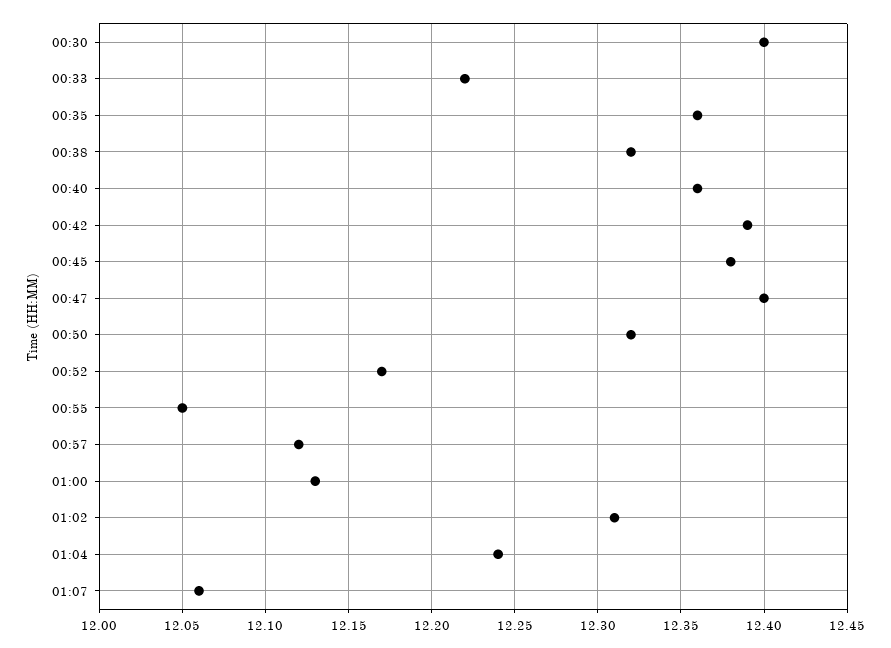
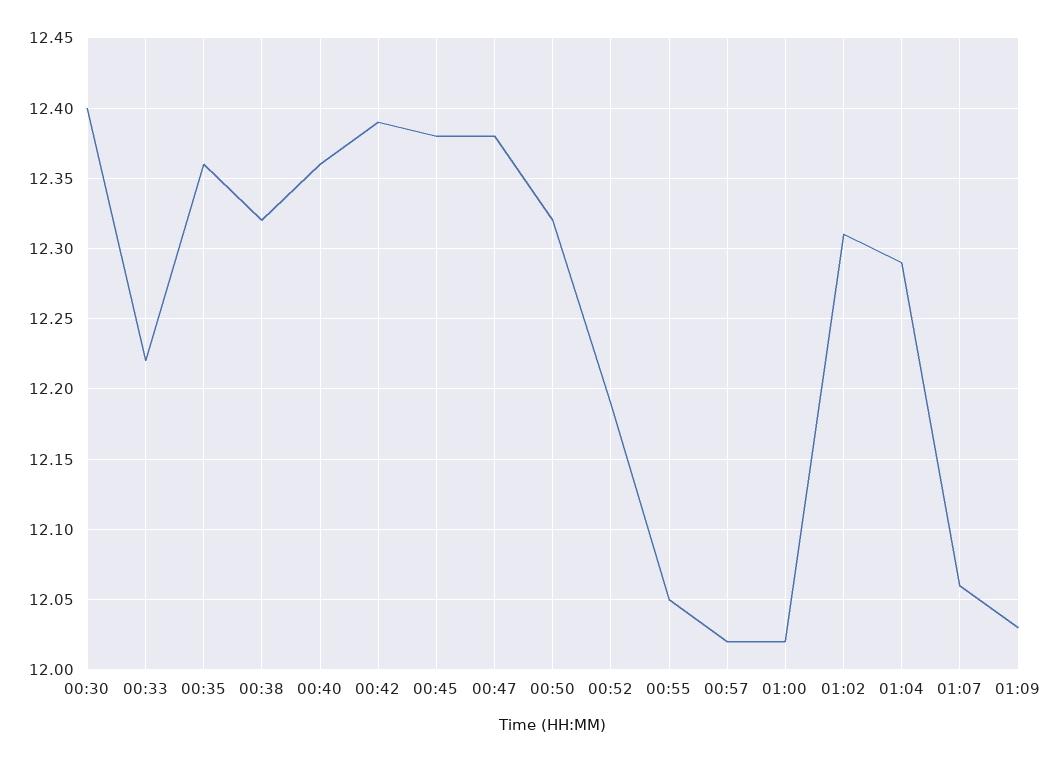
00:47: 12.4 -> 12.38
00:52: 12.17 -> 12.19
00:57: 12.12 -> 12.02
01:00: 12.13 -> 12.02
01:04: 12.24 -> 12.29
01:09: none -> 12.03

